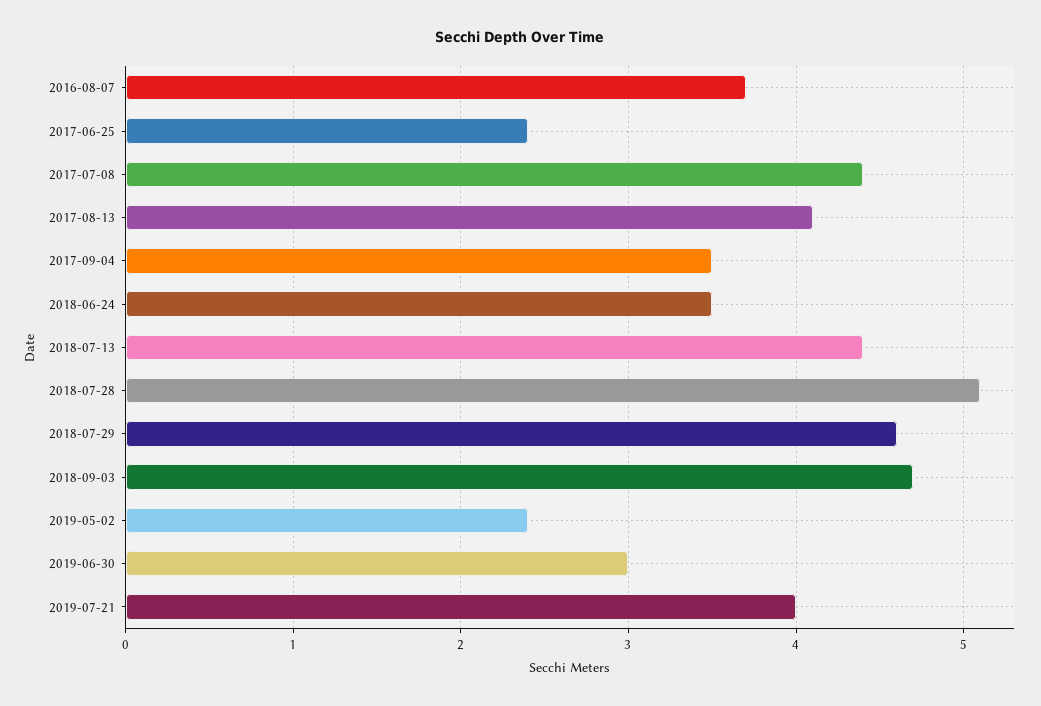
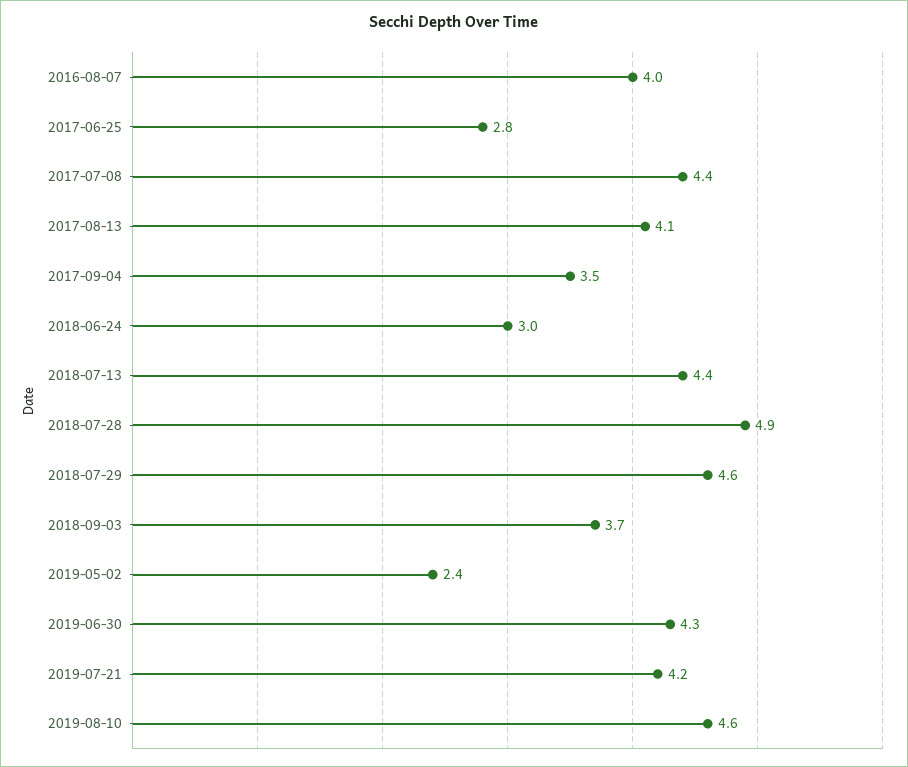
2016-08-07: 3.7 -> 4
2017-06-25: 2.4 -> 2.8
2018-06-24: 3.5 -> 3
2018-07-28: 5.1 -> 4.9
2018-09-03: 4.7 -> 3.7
2019-06-30: 3 -> 4.3
2019-07-21: 4 -> 4.2
2019-08-10: none -> 4.6

